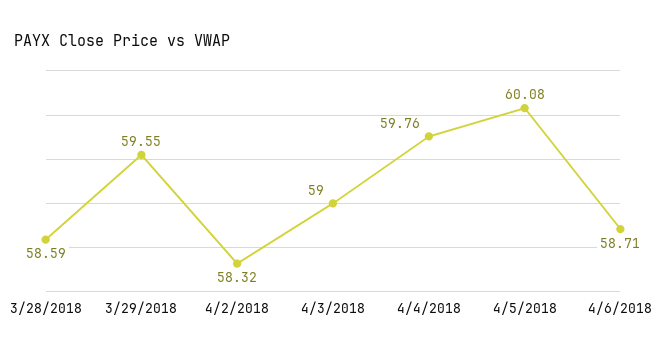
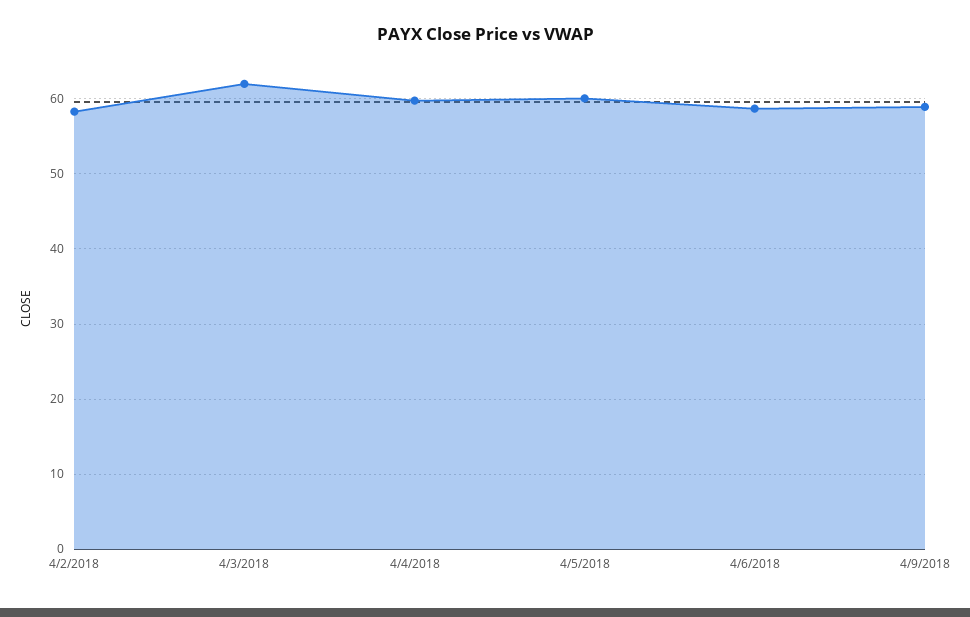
3/28/2018: 58.59 -> none
3/29/2018: 59.55 -> none
4/3/2018: 59 -> 62
4/9/2018: none -> 59

